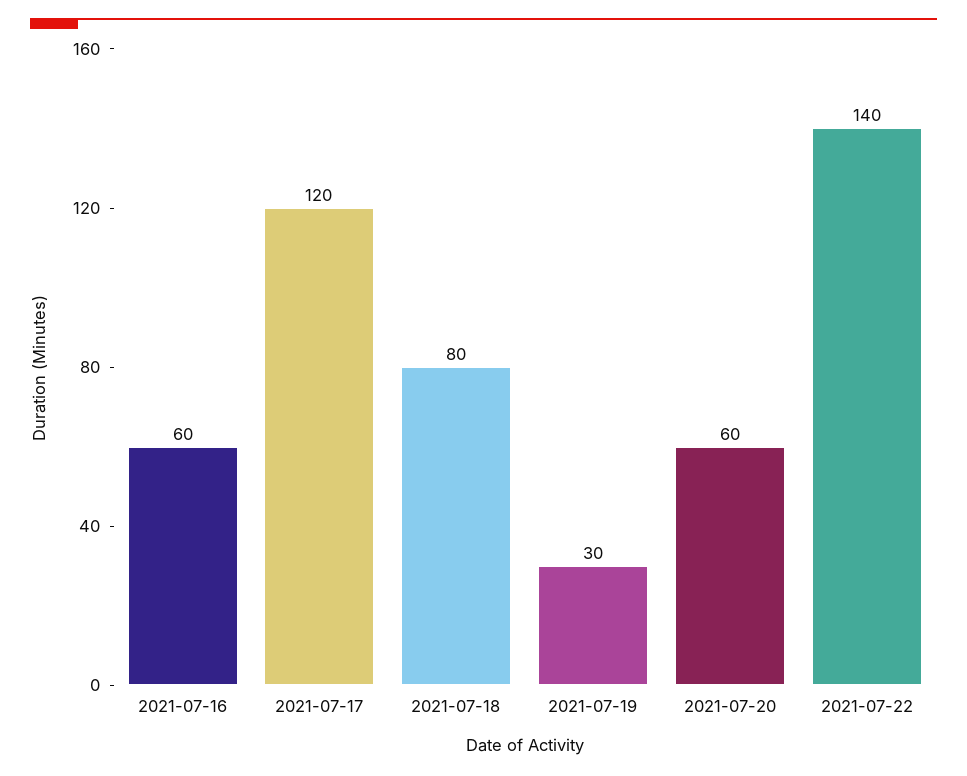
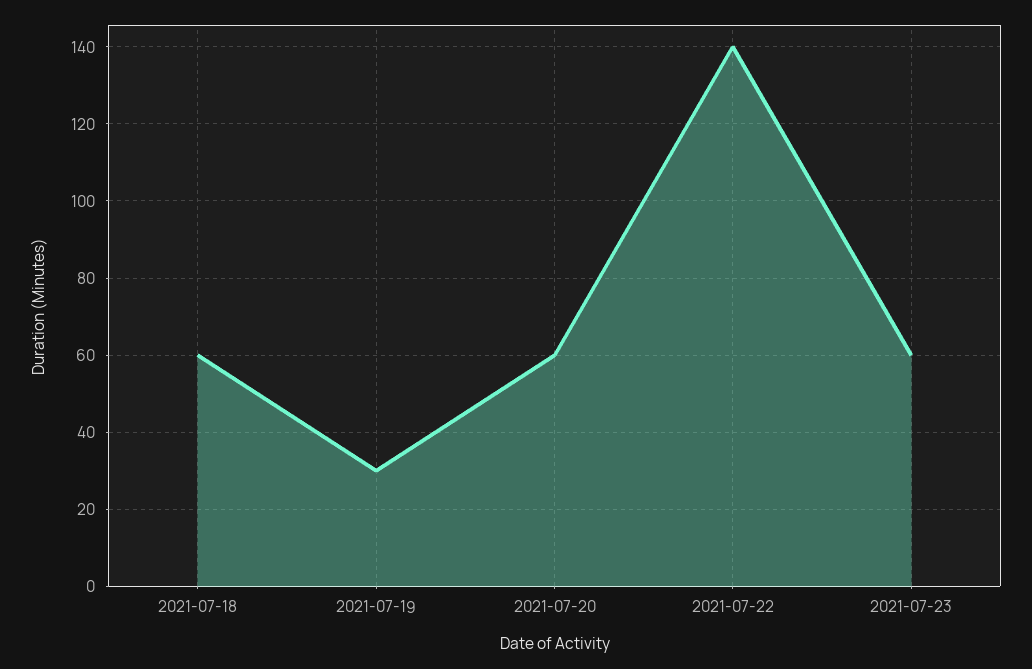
2021-07-16: 60 -> none
2021-07-17: 120 -> none
2021-07-18: 80 -> 60
2021-07-23: none -> 60

